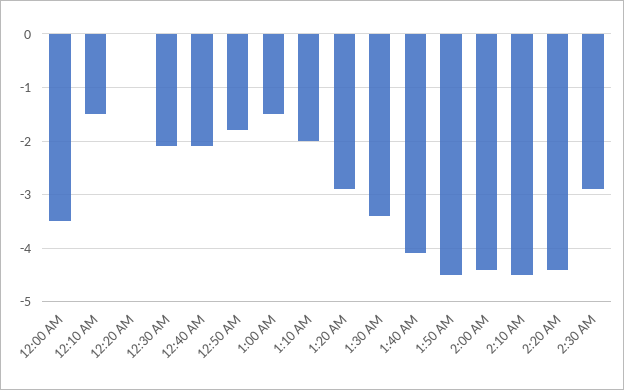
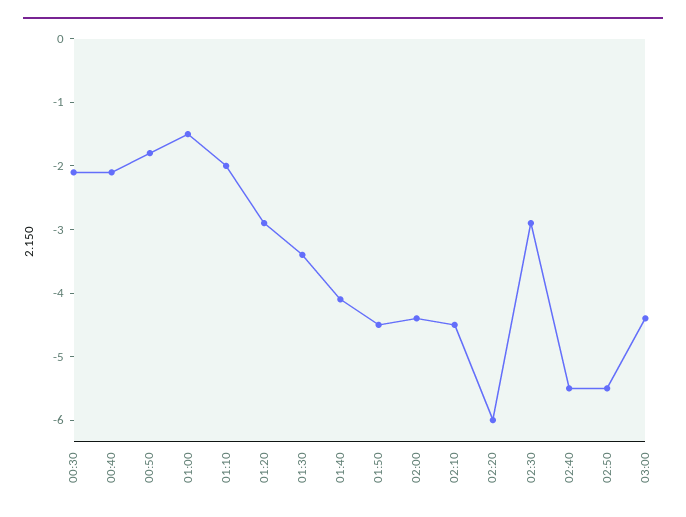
12:00 AM: -3.5 -> none
12:10 AM: -1.5 -> none
12:20 AM: 0 -> none
2:20 AM: -4.5 -> -6
02:40: none -> -5.5
02:50: none -> -5.5
03:00: none -> -4.5

